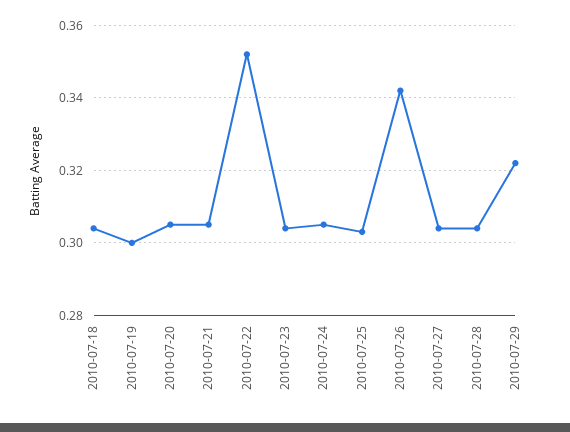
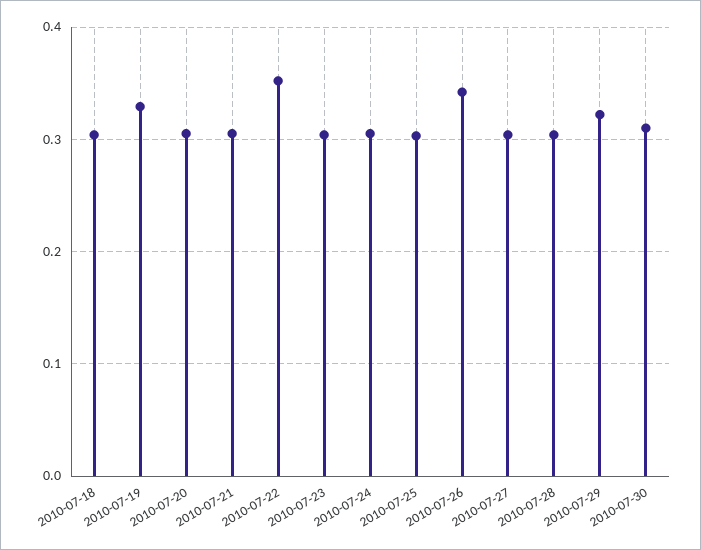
2010-07-19: 0.3 -> 0.33
2010-07-30: none -> 0.31

